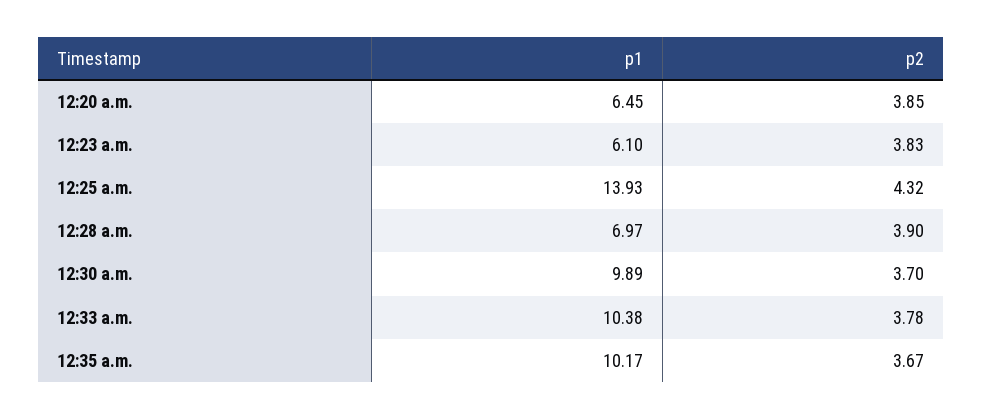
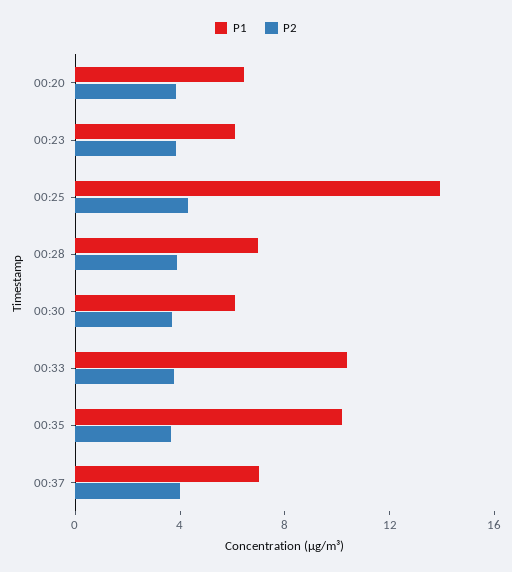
p1, 12:30 a.m.: 9.89 -> 6
p1, 00:37: none -> 7
p2, 00:37: none -> 4

